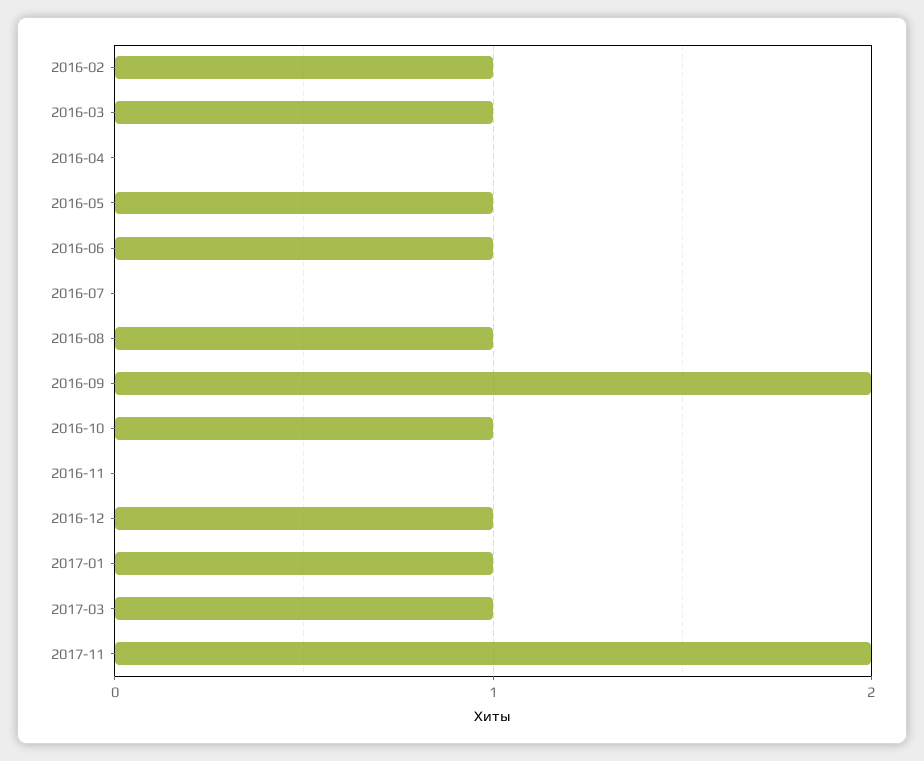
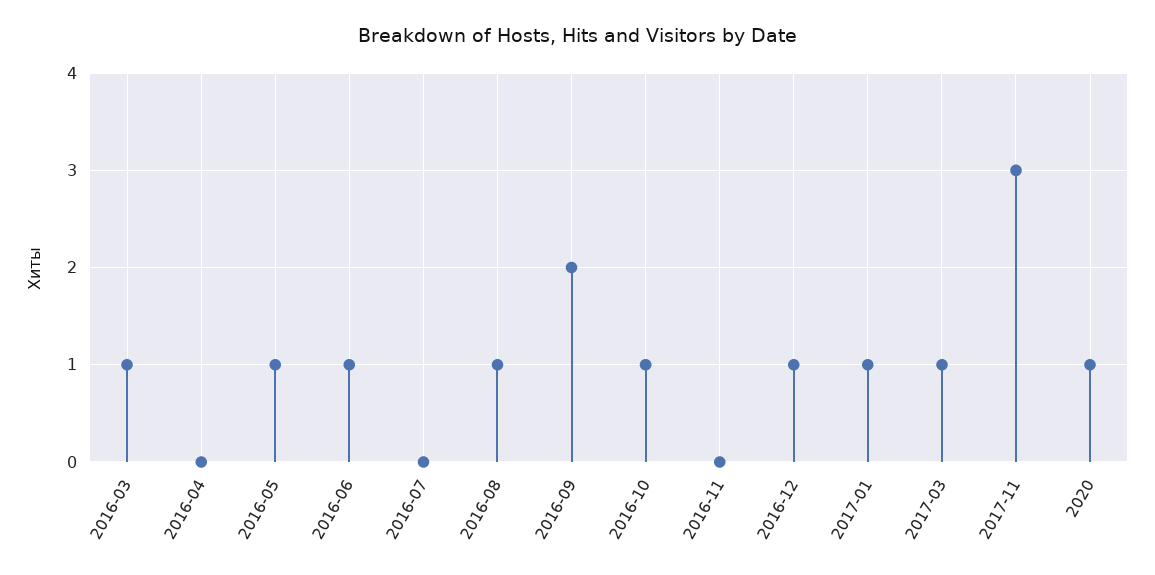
2016-02: 1 -> none
2017-11: 2 -> 3
2020: none -> 1

